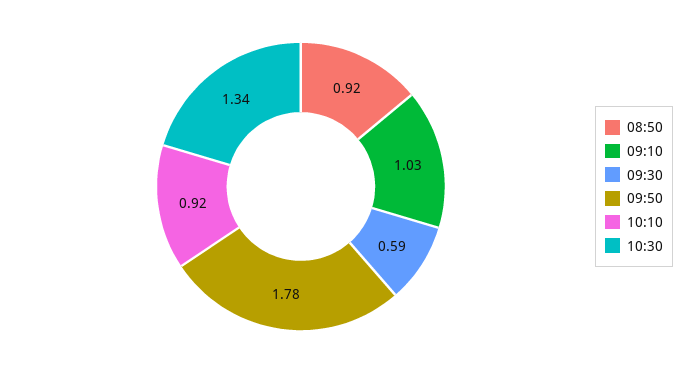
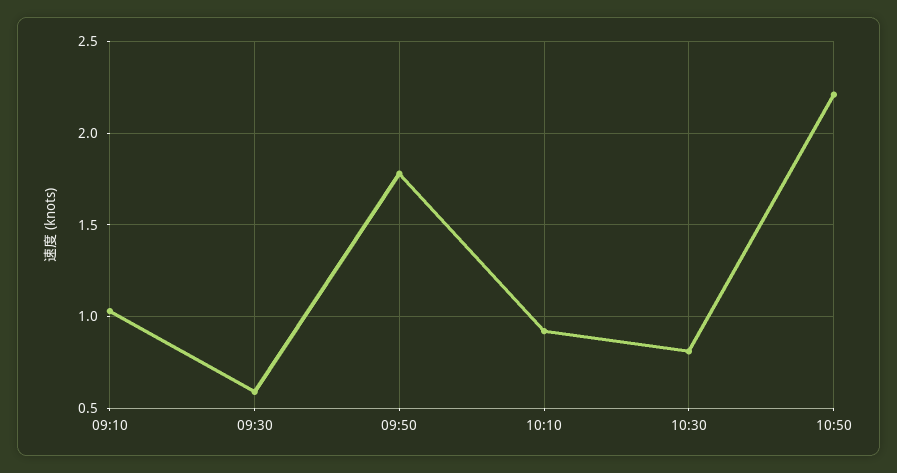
08:50: 0.92 -> none
10:30: 1.34 -> 0.8
10:50: none -> 2.2

